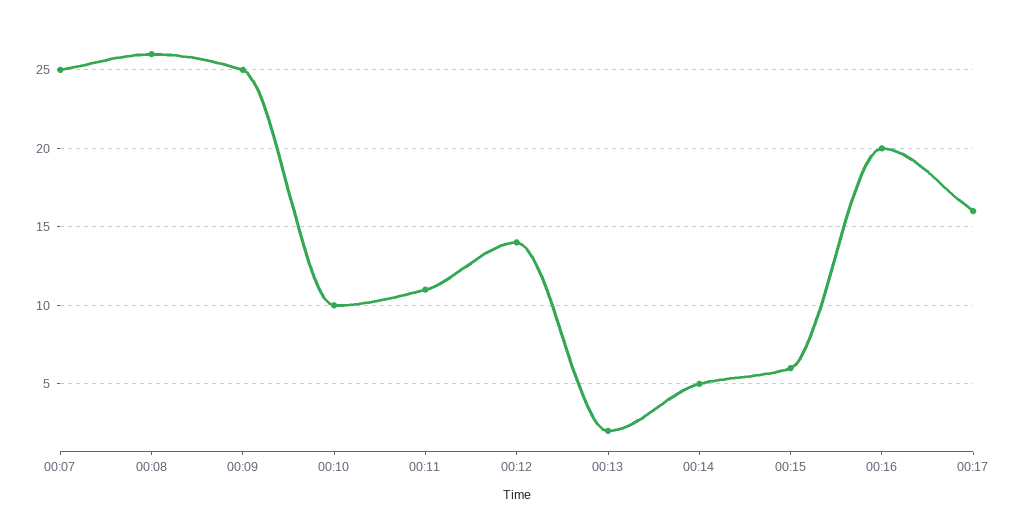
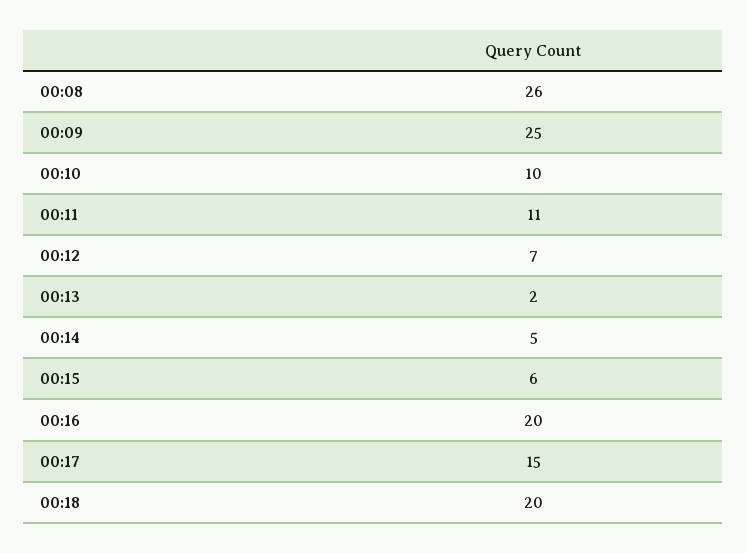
00:07: 25 -> none
00:12: 14 -> 7
00:17: 16 -> 15
00:18: none -> 20

